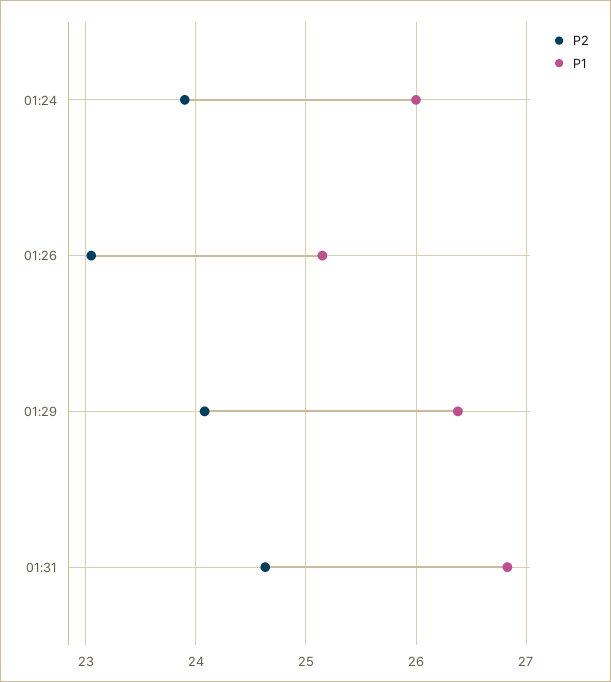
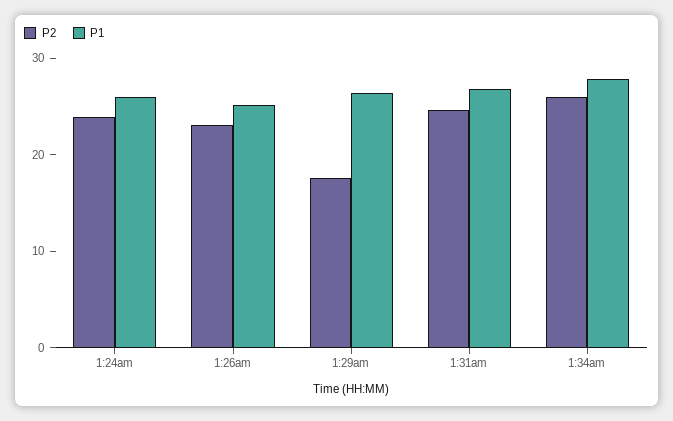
P2, 01:29: 24.1 -> 18
P2, 1:34am: none -> 26
P1, 1:34am: none -> 28

